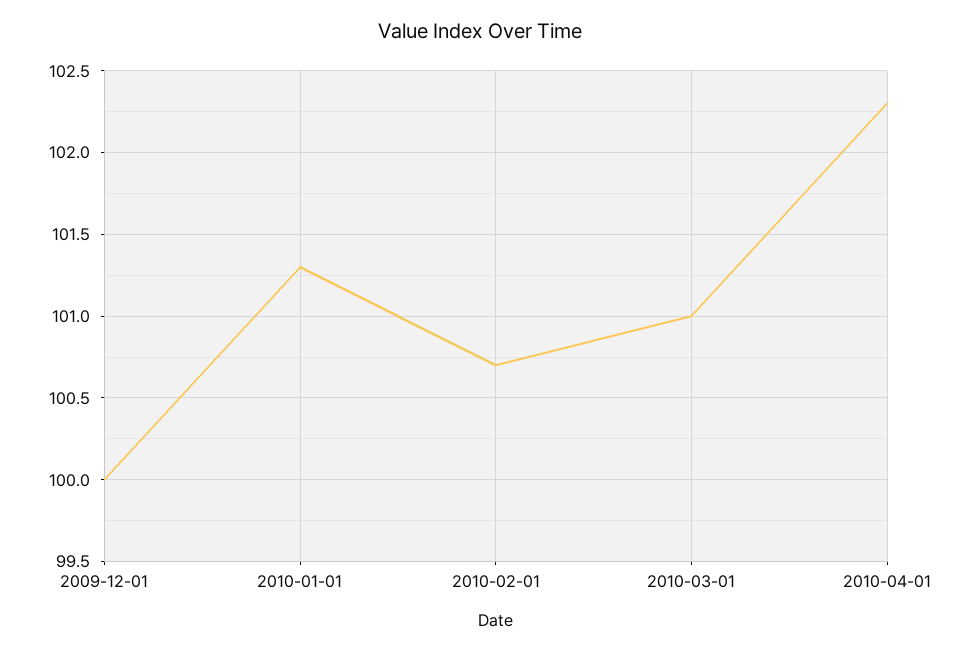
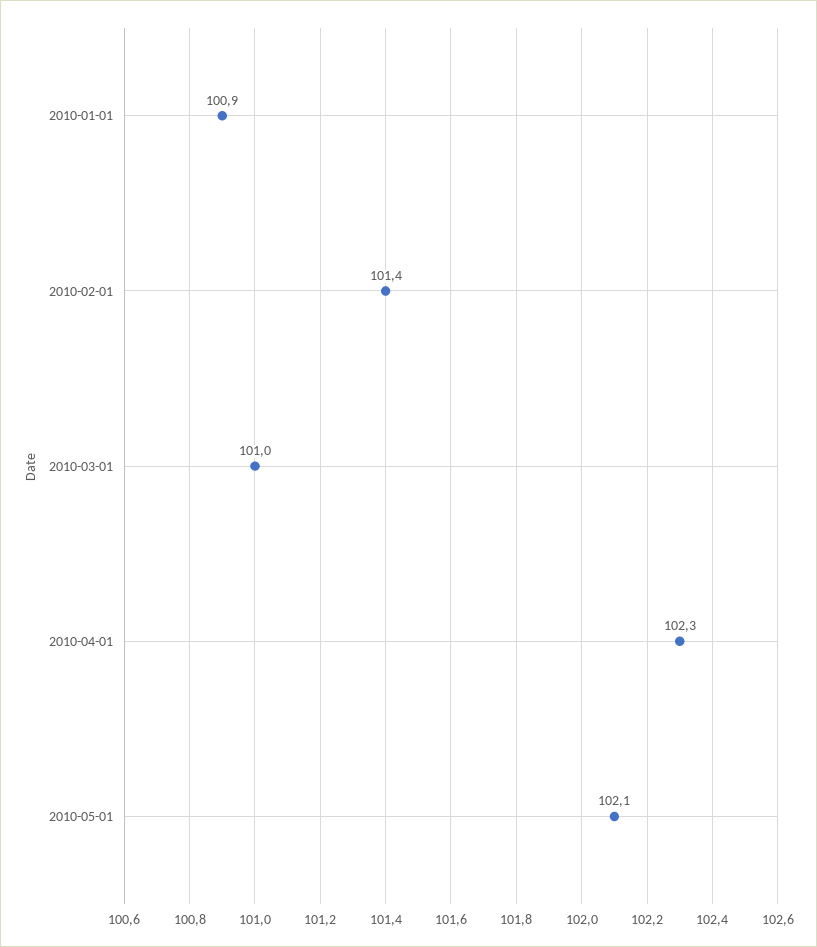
2009-12-01: 100 -> none
2010-01-01: 101.3 -> 100.9
2010-02-01: 100.7 -> 101.4
2010-05-01: none -> 102.1

